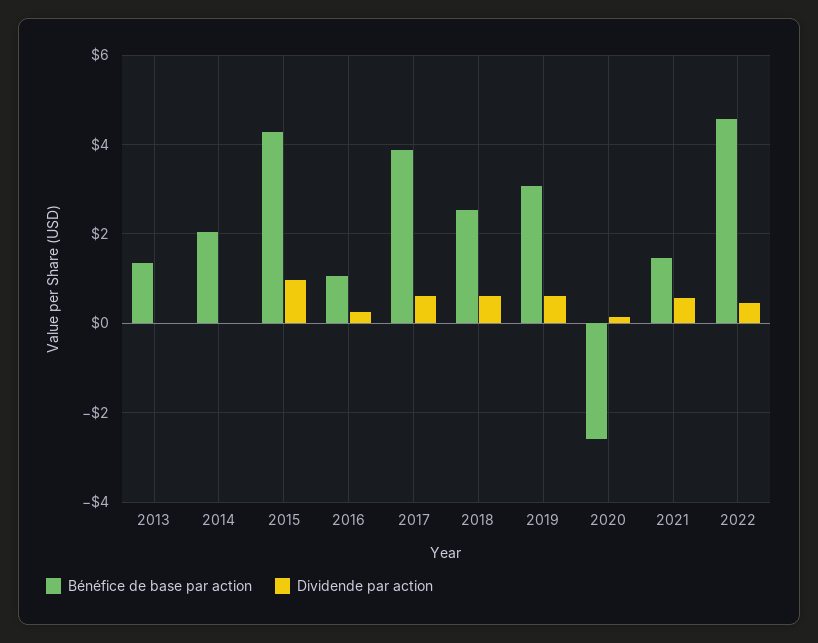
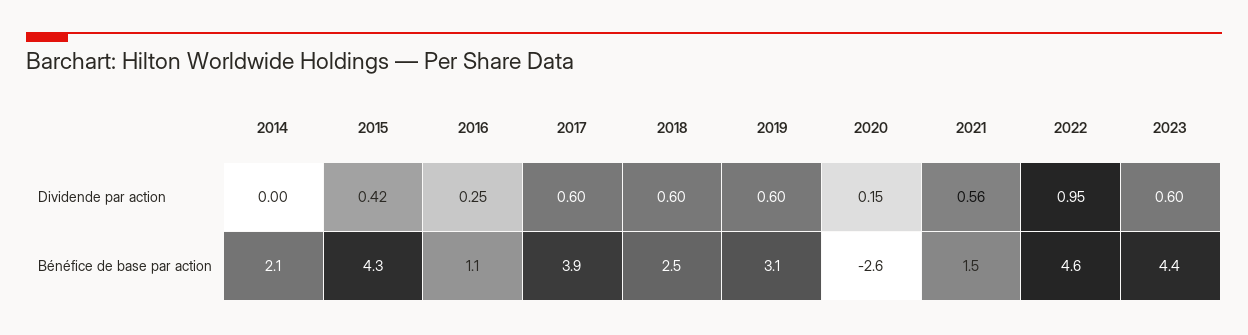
Bénéfice de base par action, 2013: 1.4 -> none
Dividende par action, 2013: 0 -> none
Dividende par action, 2015: 1 -> 0.42
Dividende par action, 2022: 0.4 -> 0.95
Dividende par action, 2023: none -> 0.6
Bénéfice de base par action, 2023: none -> 4.4

